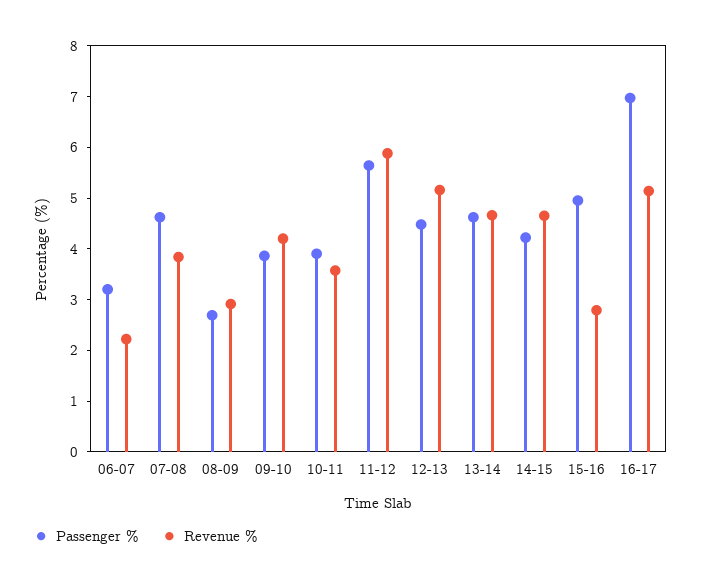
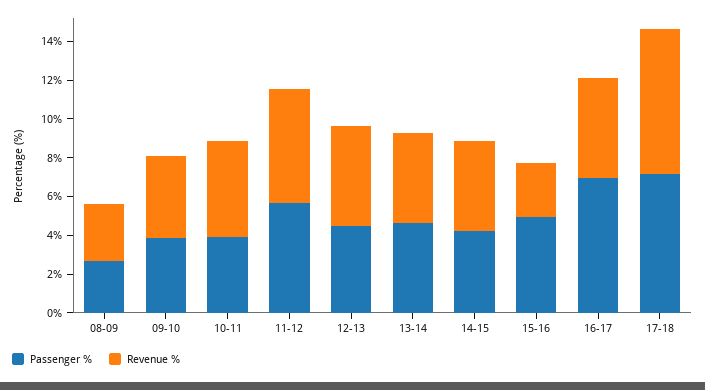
Passenger %, 06-07: 3.2 -> none
Revenue %, 06-07: 2.2 -> none
Passenger %, 07-08: 4.6 -> none
Revenue %, 07-08: 3.8 -> none
Revenue %, 10-11: 3.6 -> 5
Passenger %, 17-18: none -> 7
Revenue %, 17-18: none -> 7.5

